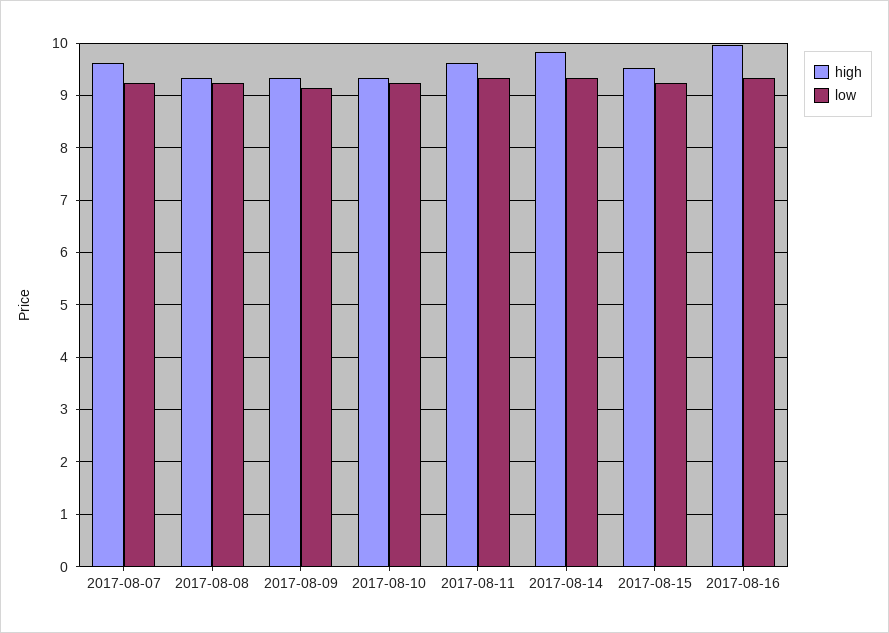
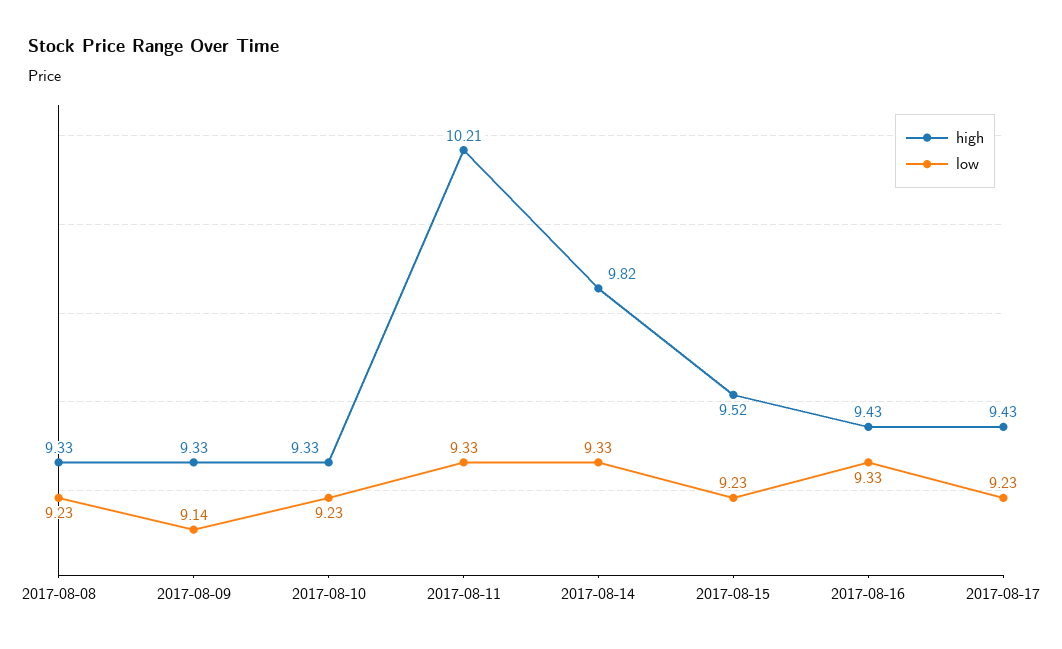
high, 2017-08-07: 9.6 -> none
low, 2017-08-07: 9.2 -> none
high, 2017-08-11: 9.6 -> 10.21
high, 2017-08-16: 10 -> 9.43
high, 2017-08-17: none -> 9.43
low, 2017-08-17: none -> 9.23

